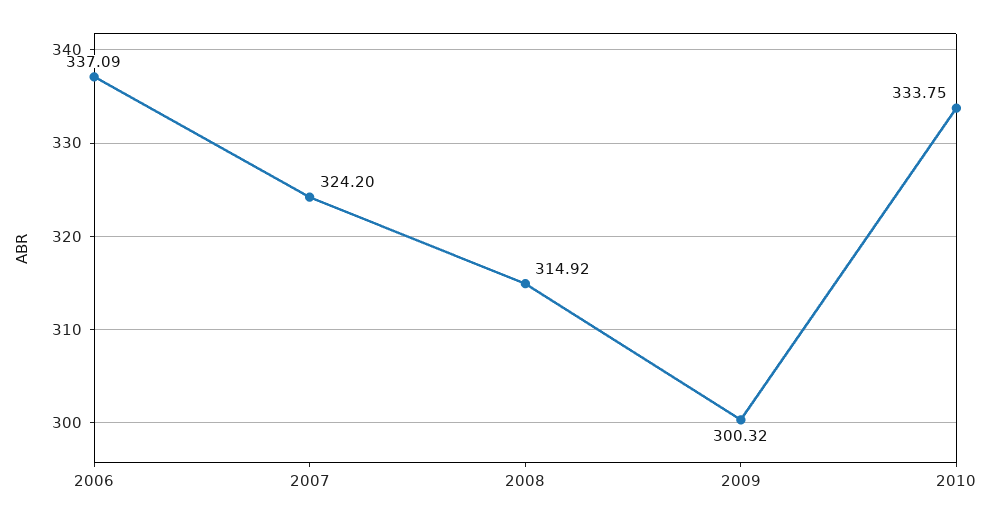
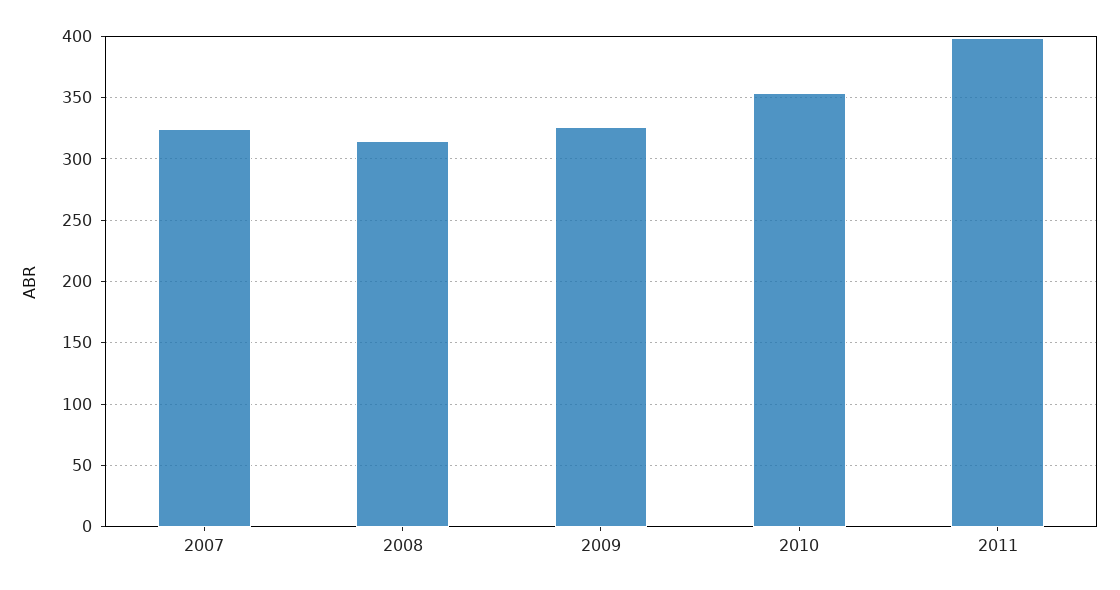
2006: 337.09 -> none
2009: 300.32 -> 325
2010: 333.75 -> 355
2011: none -> 400

